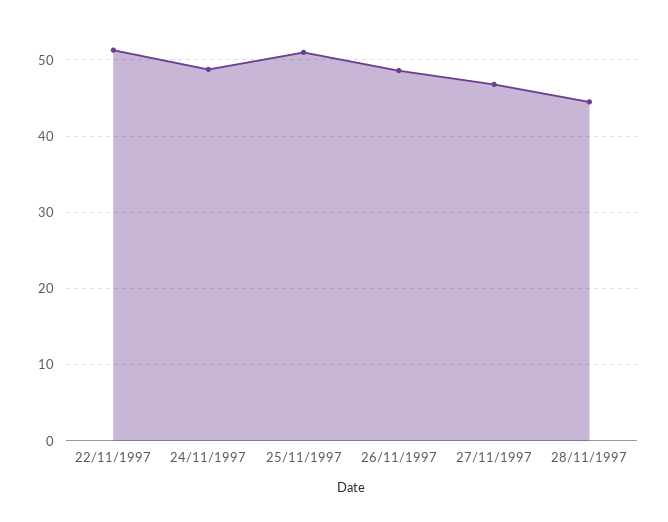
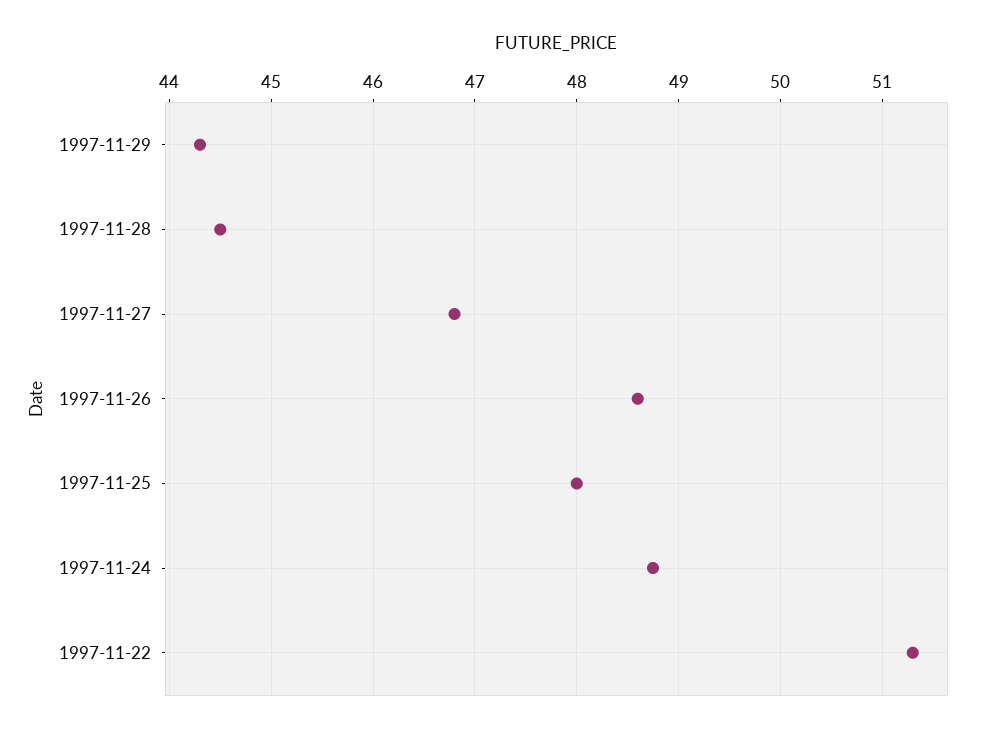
25/11/1997: 51 -> 48
1997-11-29: none -> 44.3

